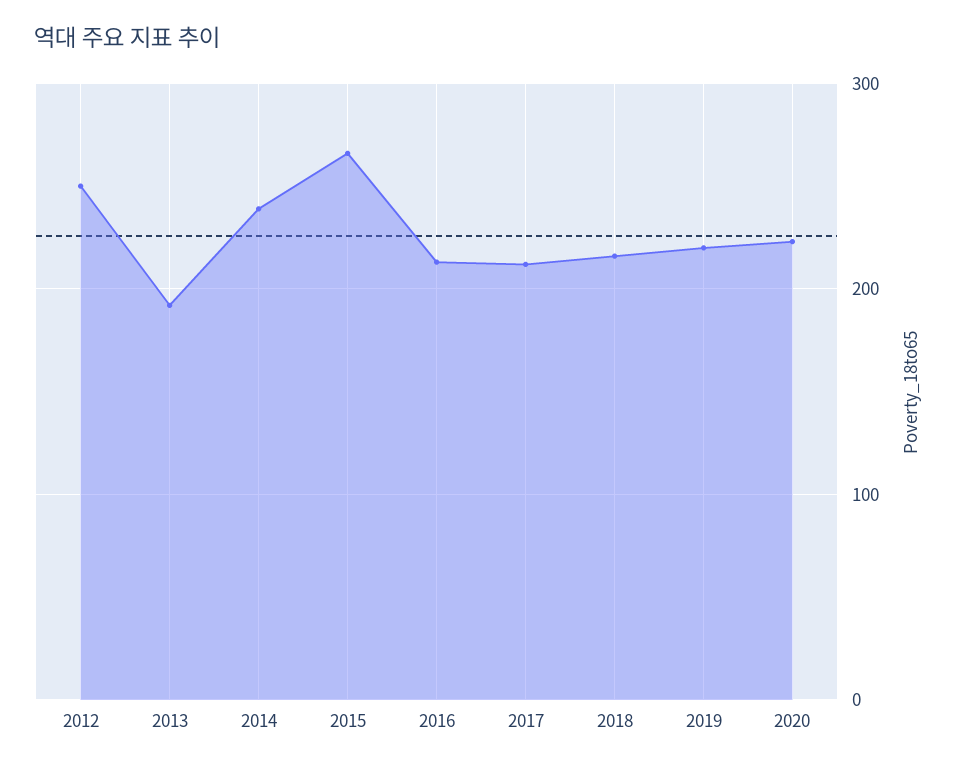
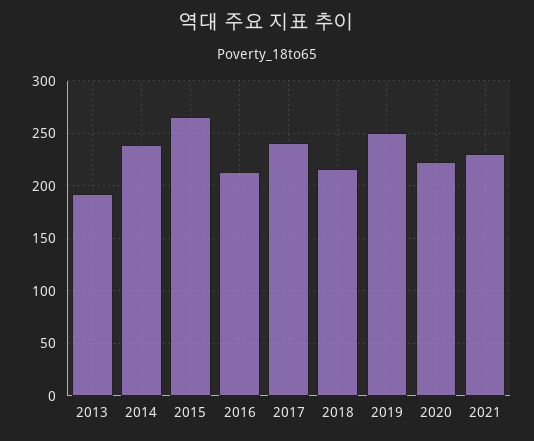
2012: 250 -> none
2017: 210 -> 240
2019: 220 -> 250
2021: none -> 230

